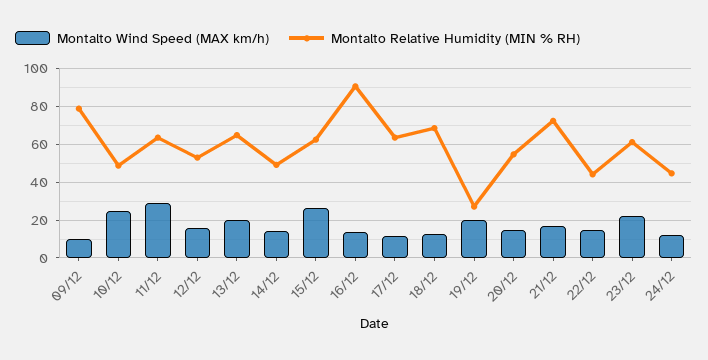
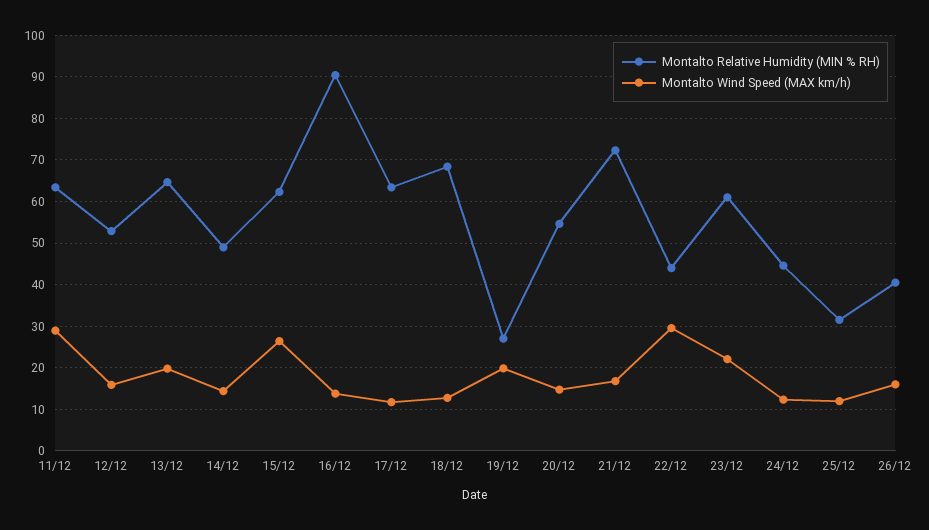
Montalto Wind Speed (MAX km/h), 09/12: 10 -> none
Montalto Relative Humidity (MIN % RH), 09/12: 80 -> none
Montalto Wind Speed (MAX km/h), 10/12: 25 -> none
Montalto Relative Humidity (MIN % RH), 10/12: 50 -> none
Montalto Wind Speed (MAX km/h), 22/12: 15 -> 30
Montalto Relative Humidity (MIN % RH), 25/12: none -> 32
Montalto Wind Speed (MAX km/h), 25/12: none -> 12
Montalto Relative Humidity (MIN % RH), 26/12: none -> 40
Montalto Wind Speed (MAX km/h), 26/12: none -> 16

